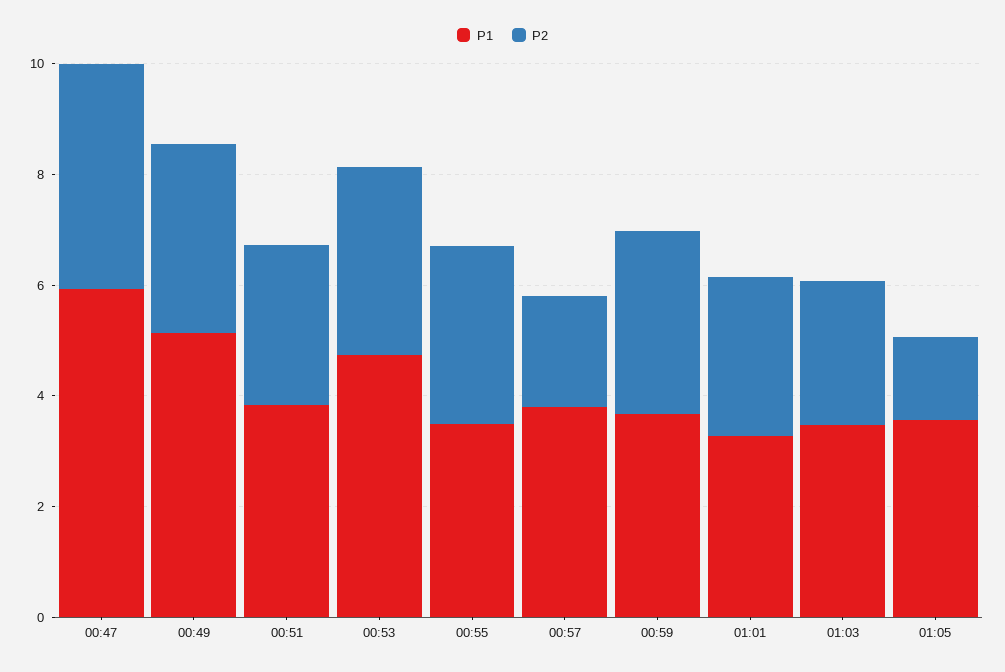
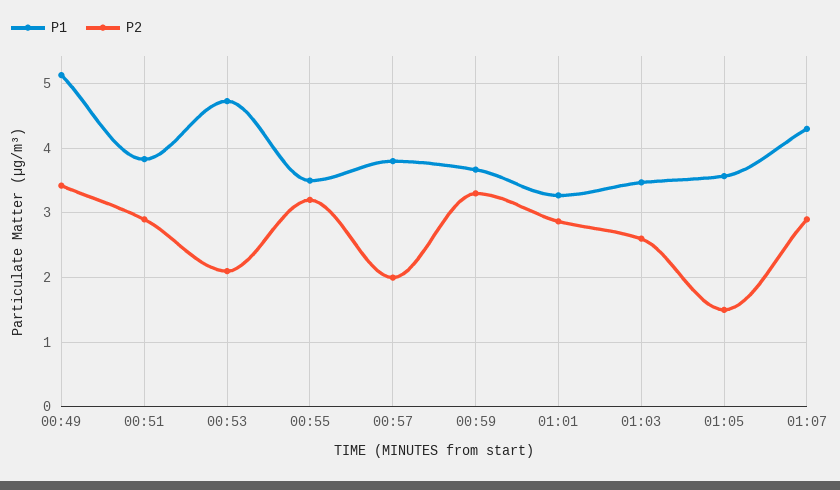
P1, 00:47: 6 -> none
P2, 00:47: 4 -> none
P2, 00:53: 3.5 -> 2.1
P1, 01:07: none -> 4.3
P2, 01:07: none -> 2.9

